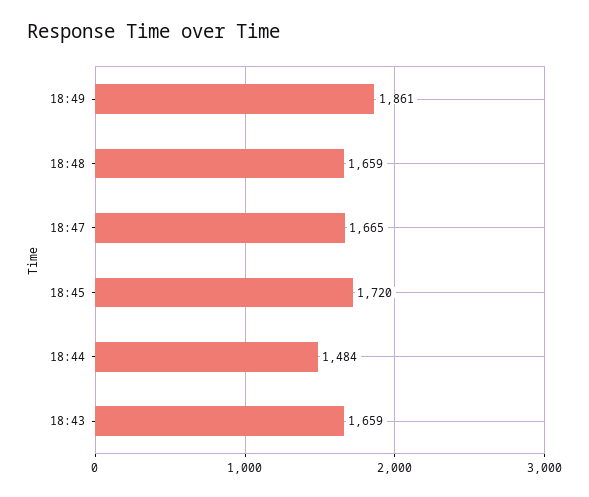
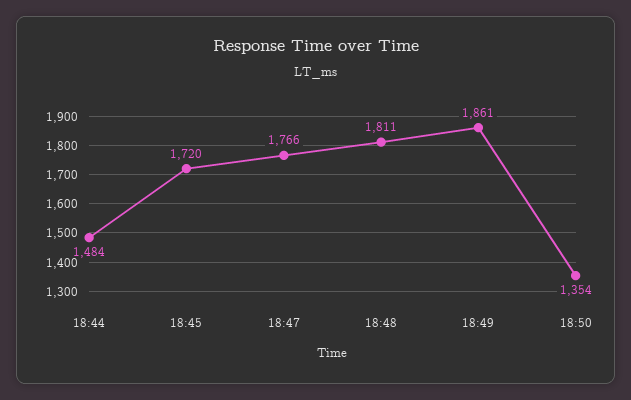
18:48: 1659 -> 1811
18:47: 1665 -> 1766
18:43: 1659 -> none
18:50: none -> 1354

